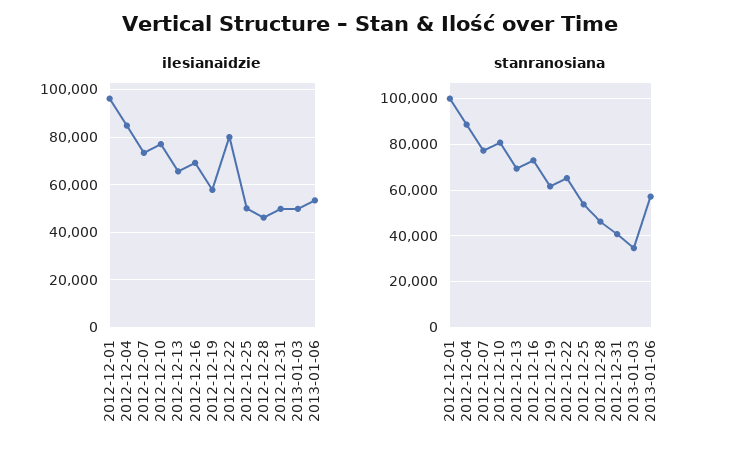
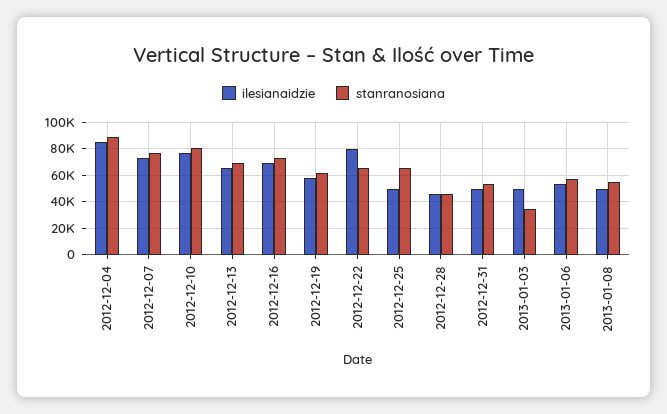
ilesianaidzie, 2012-12-01: 95000 -> none
stanranosiana, 2012-12-01: 100000 -> none
stanranosiana, 2012-12-25: 55000 -> 65000
stanranosiana, 2012-12-31: 40000 -> 55000
ilesianaidzie, 2013-01-08: none -> 50000
stanranosiana, 2013-01-08: none -> 55000

